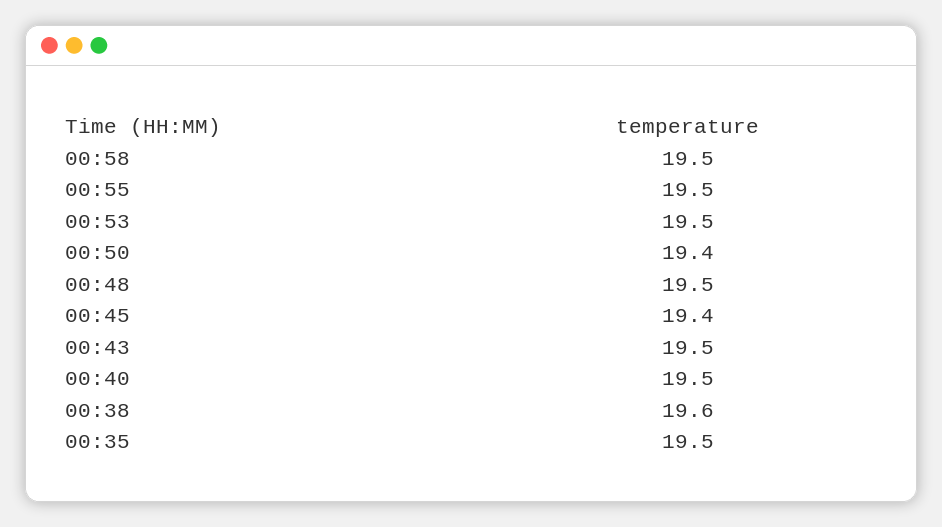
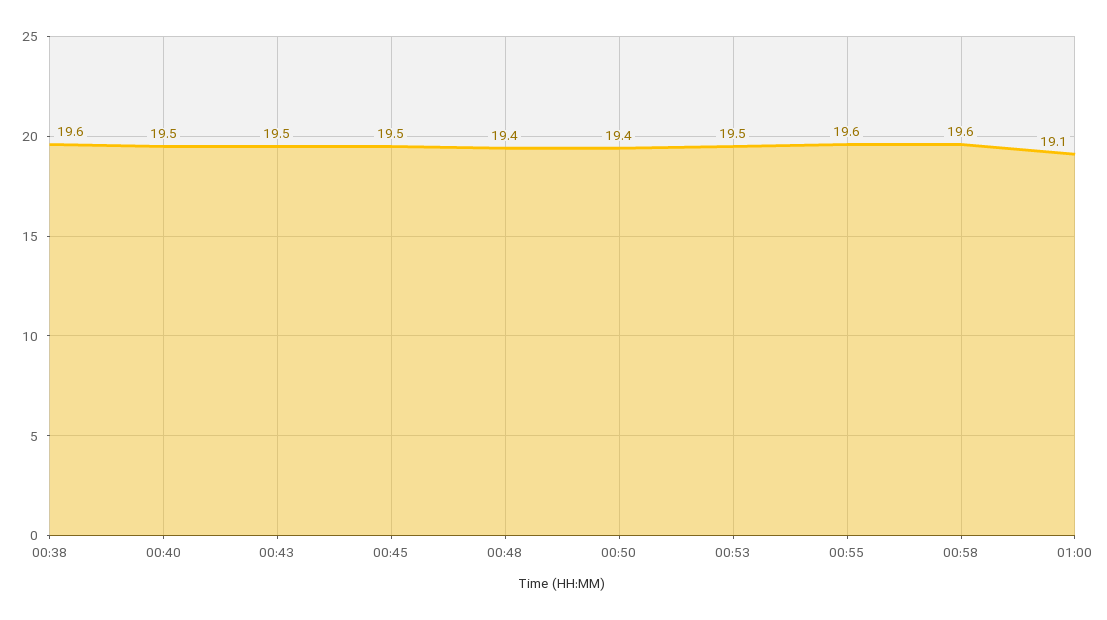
00:58: 19.5 -> 19.6
00:55: 19.5 -> 19.6
00:48: 19.5 -> 19.4
00:45: 19.4 -> 19.5
00:35: 19.5 -> none
01:00: none -> 19.1

